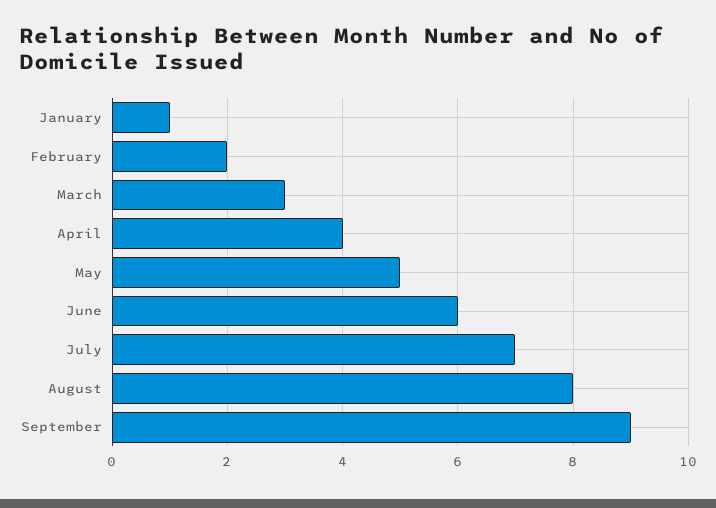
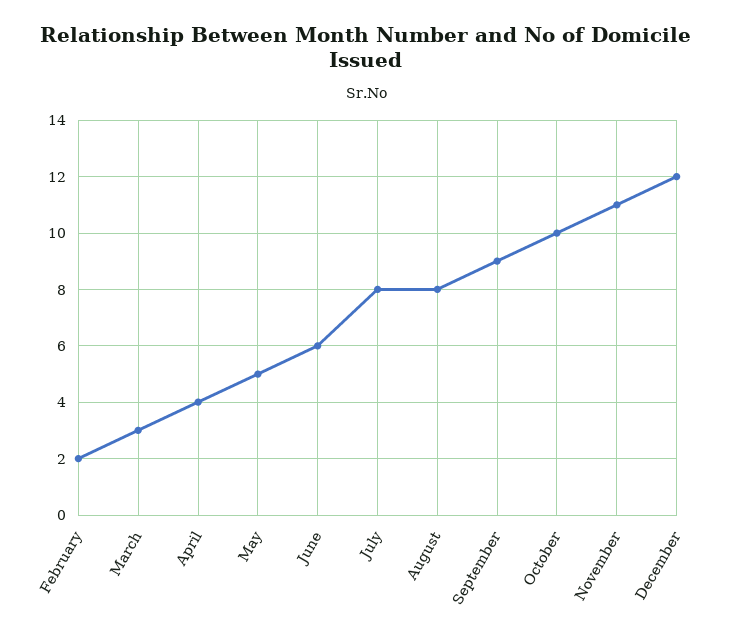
January: 1 -> none
July: 7 -> 8
October: none -> 10
November: none -> 11
December: none -> 12

